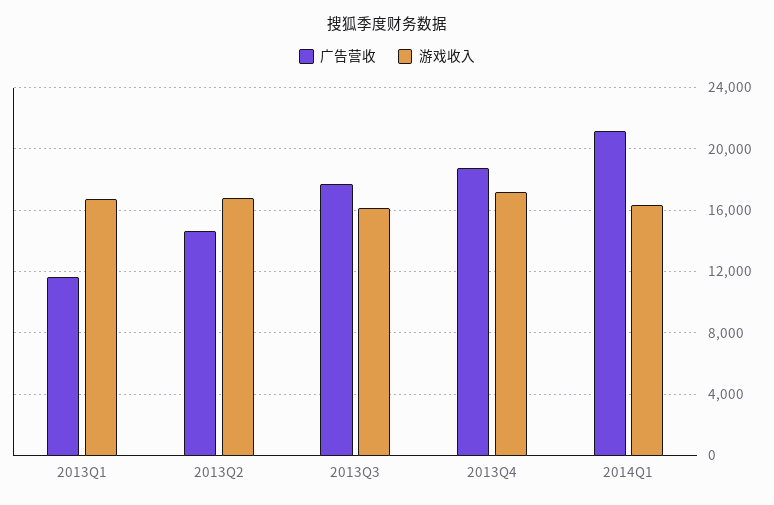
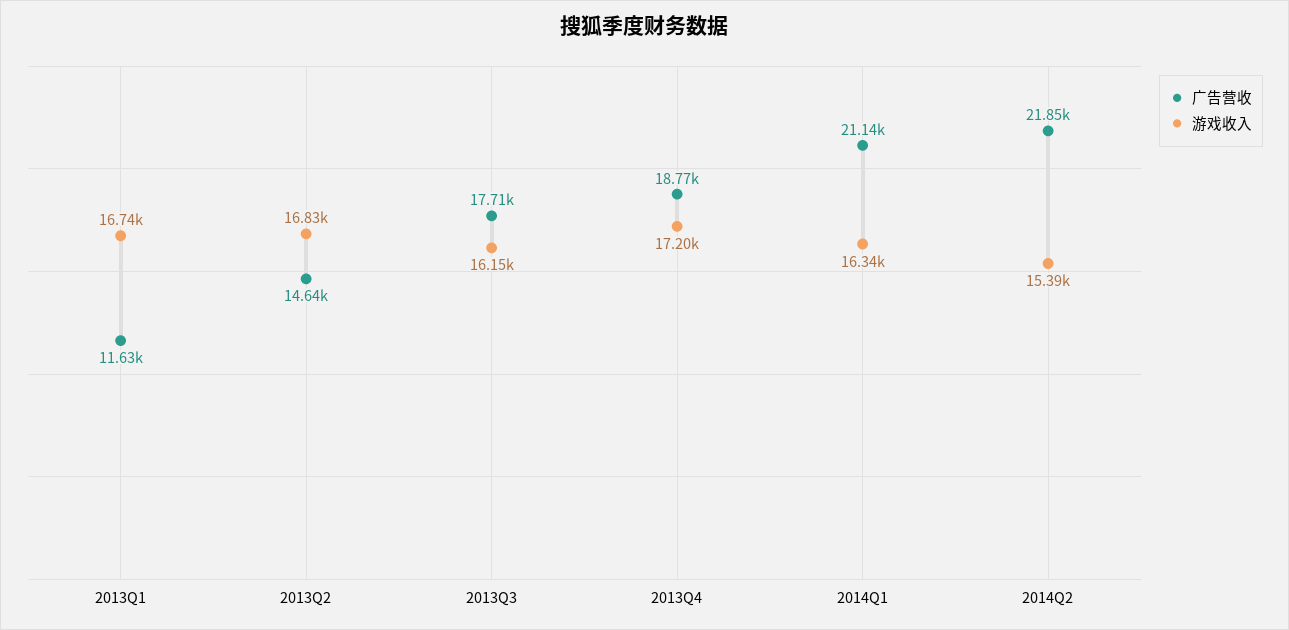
广告营收, 2014Q2: none -> 21850
游戏收入, 2014Q2: none -> 15390

